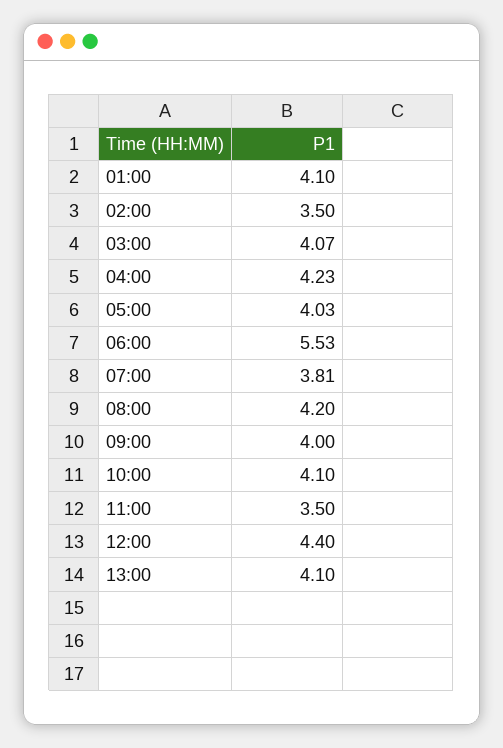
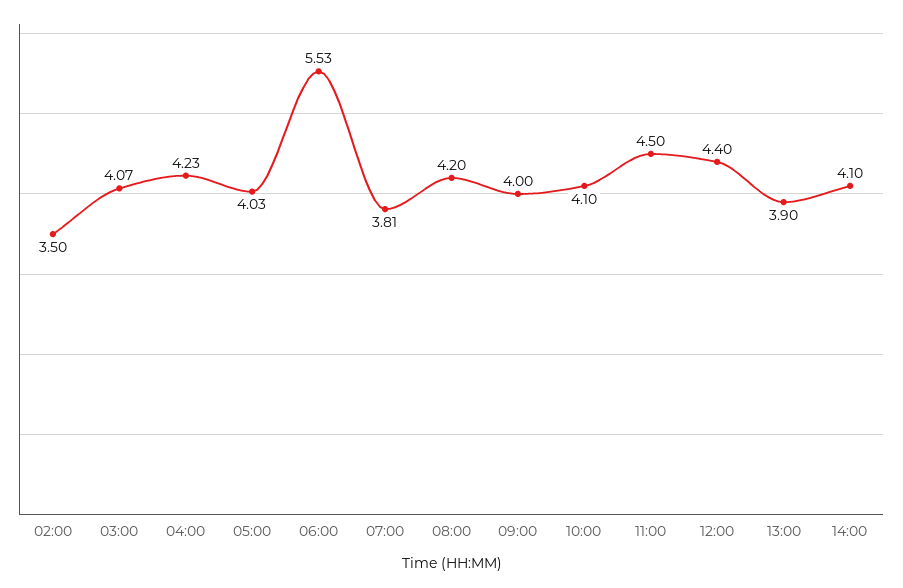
01:00: 4.1 -> none
11:00: 3.5 -> 4.5
13:00: 4.1 -> 3.9
14:00: none -> 4.1

